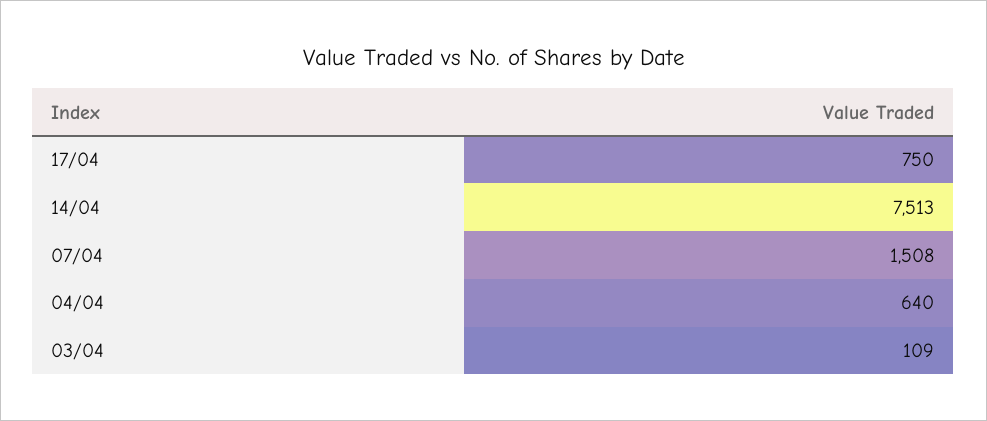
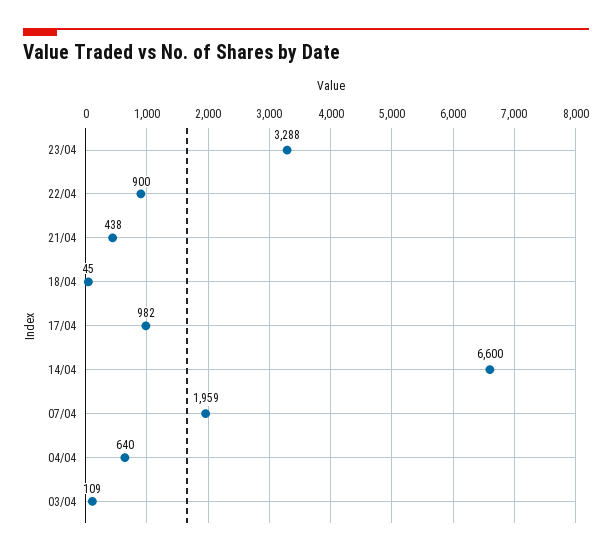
17/04: 750 -> 982
14/04: 7513 -> 6600
07/04: 1508 -> 1959
23/04: none -> 3288
22/04: none -> 900
21/04: none -> 438
18/04: none -> 45

